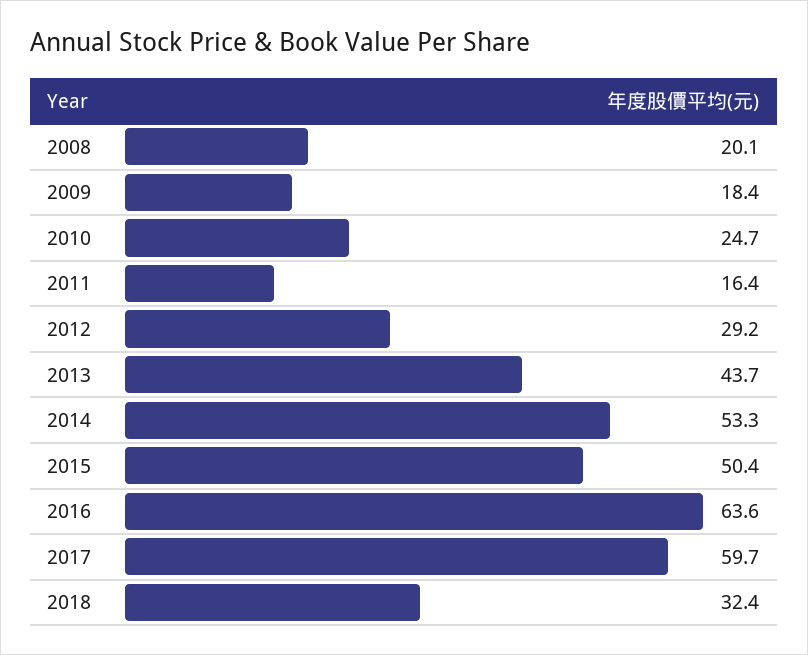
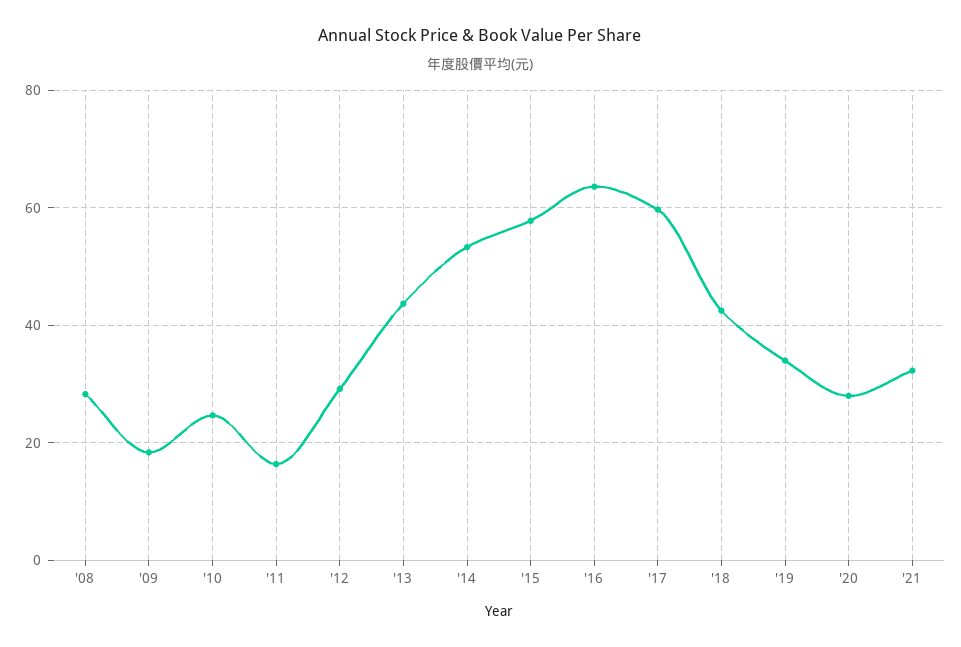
2008: 20.1 -> 28
2015: 50.4 -> 58
2018: 32.4 -> 42
'19: none -> 34
'20: none -> 28
'21: none -> 32

